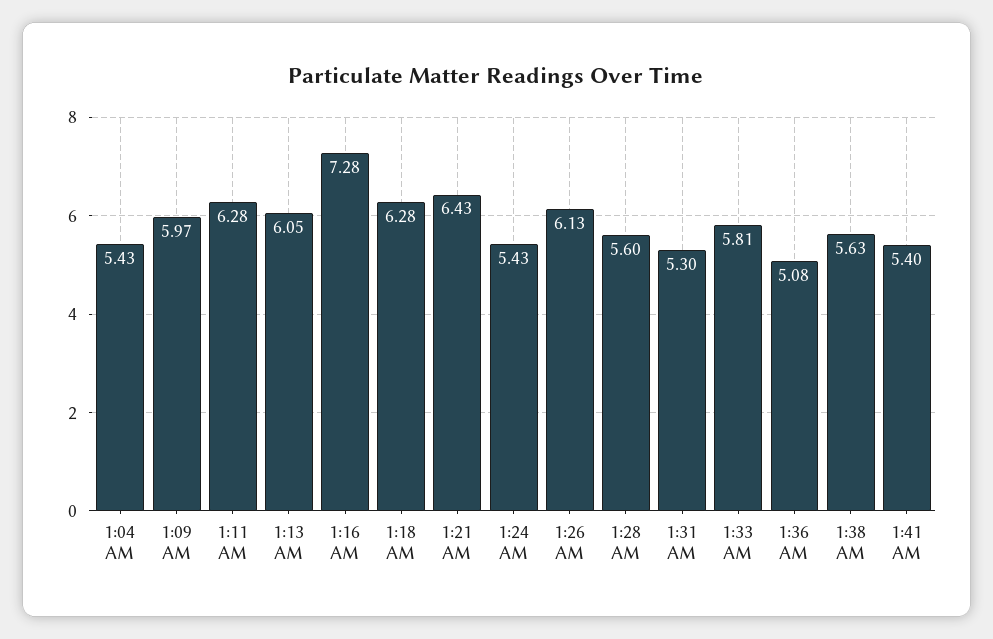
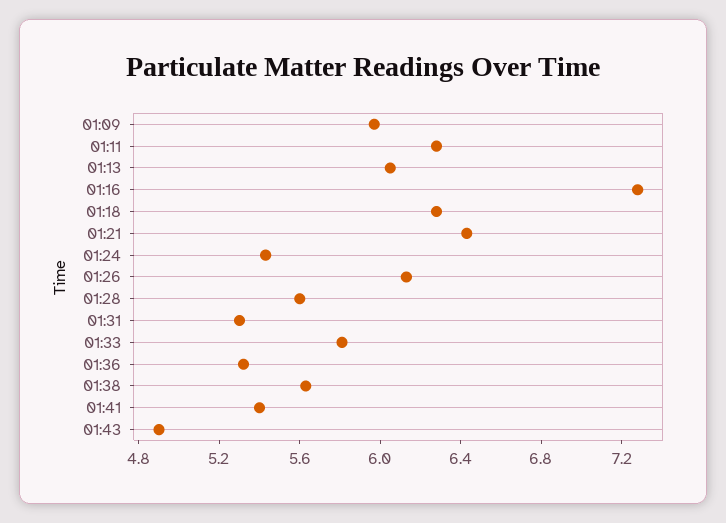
1:04 AM: 5.43 -> none
1:36 AM: 5.08 -> 5.3
01:43: none -> 4.9

